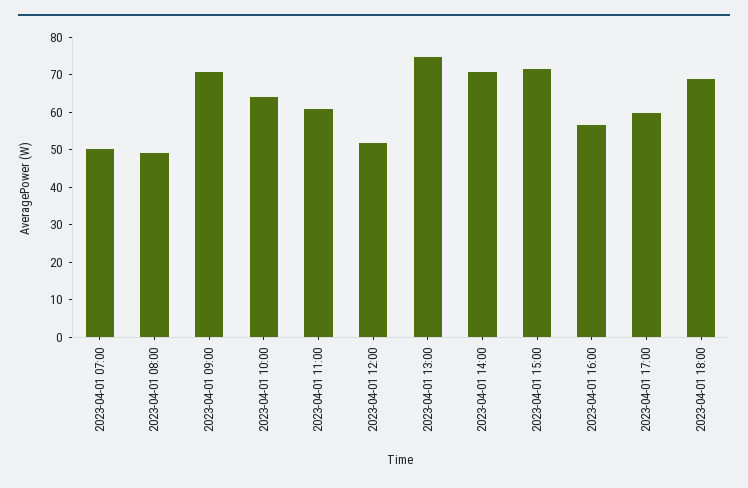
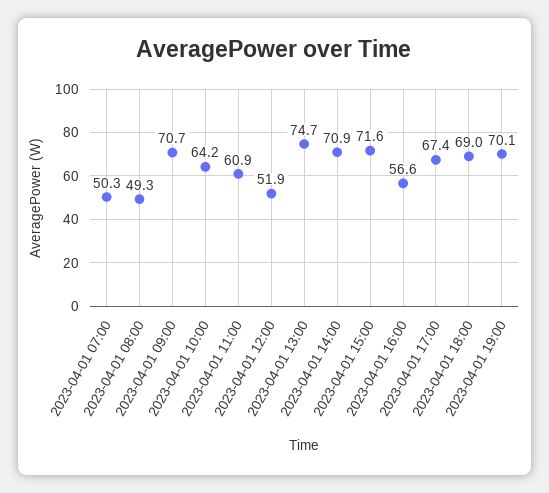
2023-04-01 17:00: 60 -> 67.4
2023-04-01 19:00: none -> 70.1

